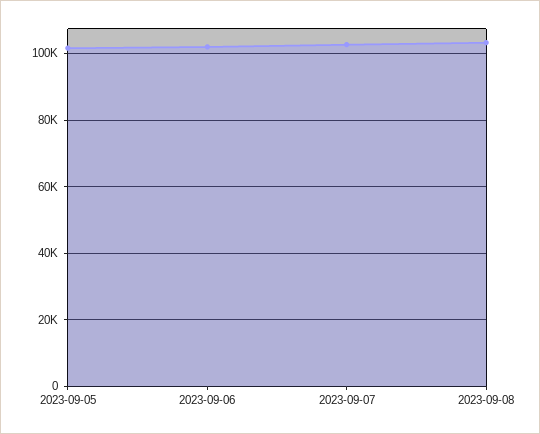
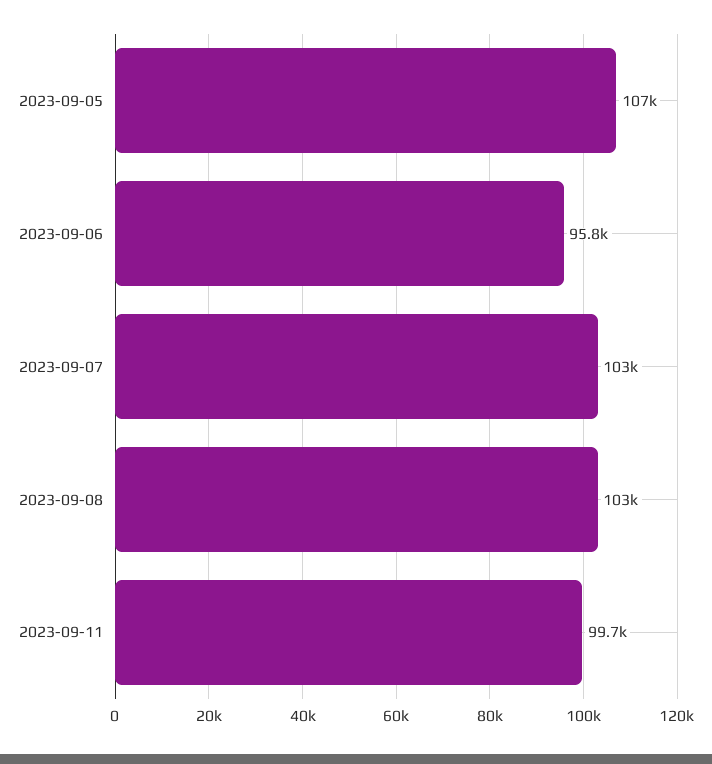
2023-09-05: 102000 -> 107000
2023-09-06: 102000 -> 95800
2023-09-11: none -> 99700

